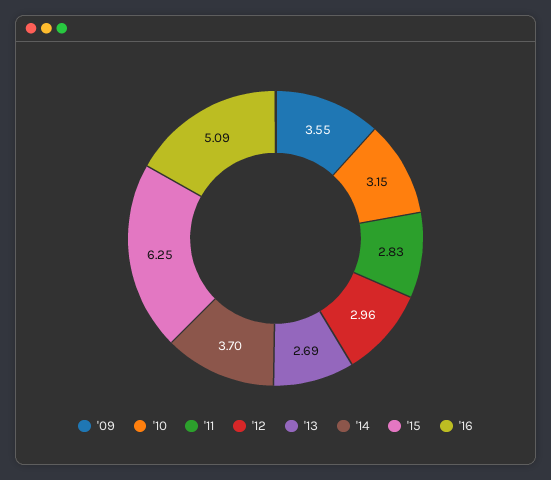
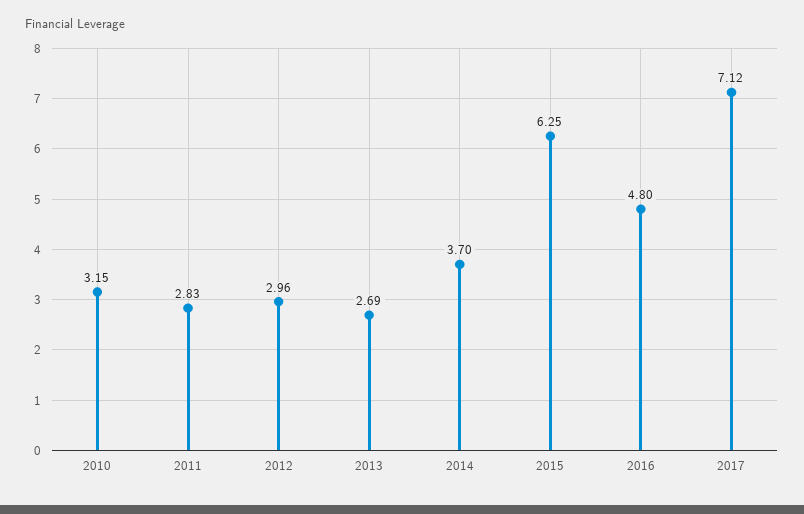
'09: 3.55 -> none
'16: 5.09 -> 4.8
2017: none -> 7.12

